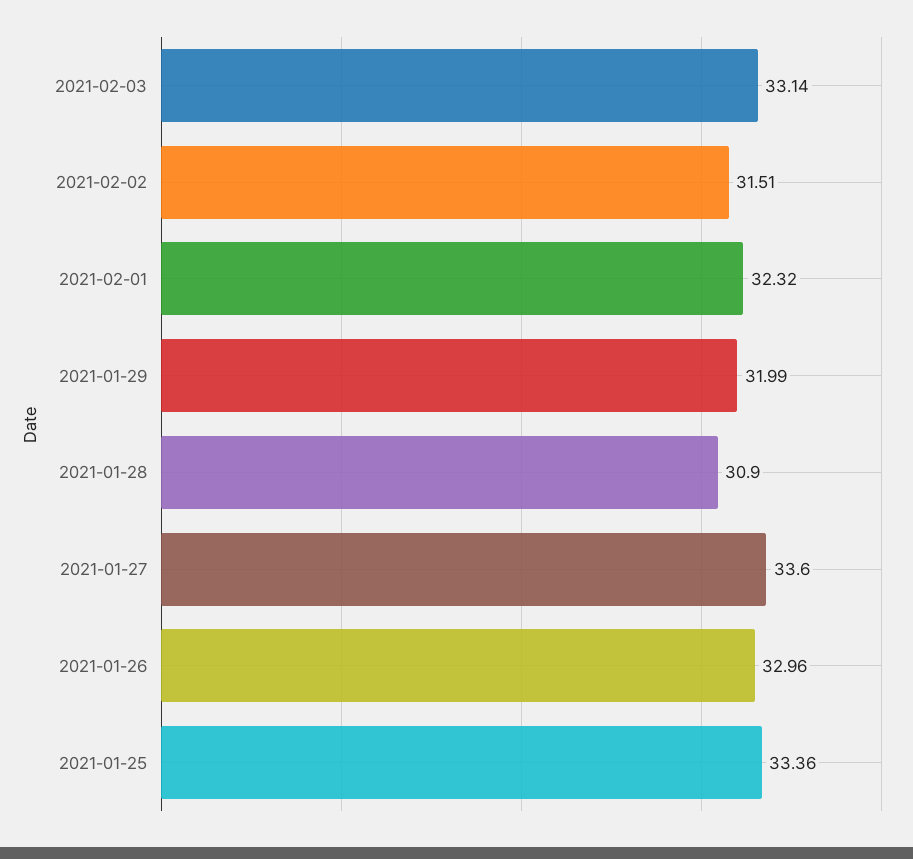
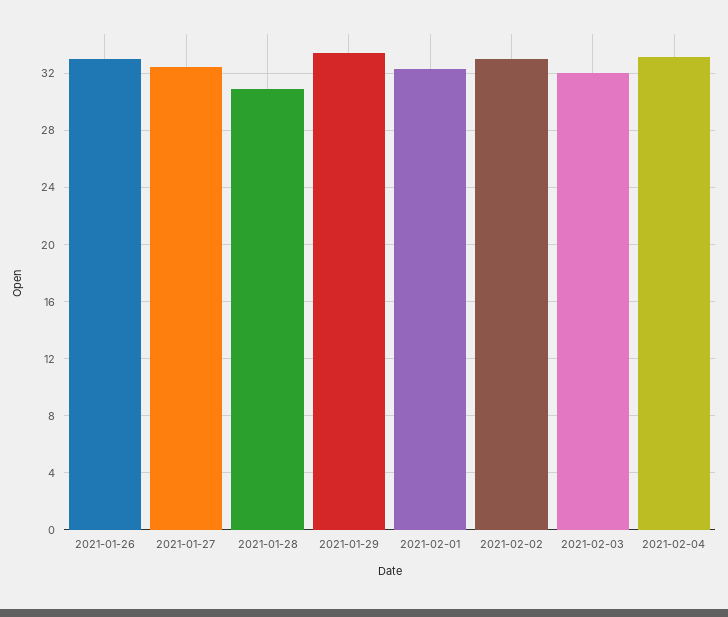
2021-02-03: 33.14 -> 32
2021-02-02: 31.51 -> 33
2021-01-29: 31.99 -> 33.5
2021-01-27: 33.6 -> 32.5
2021-01-25: 33.36 -> none
2021-02-04: none -> 33

